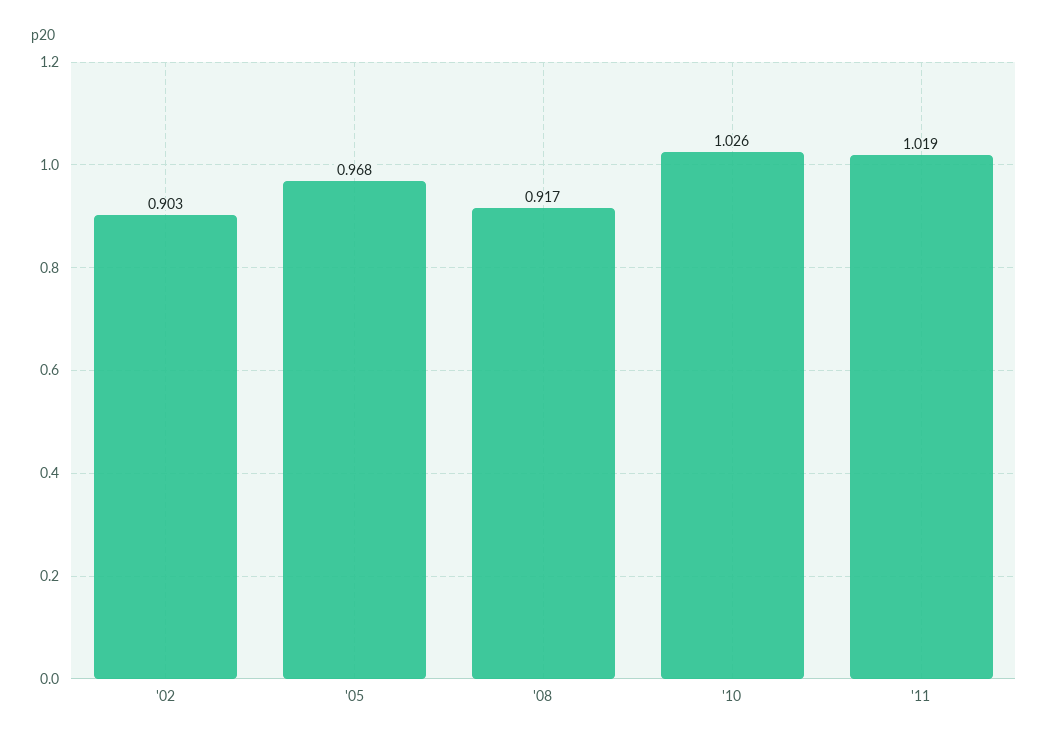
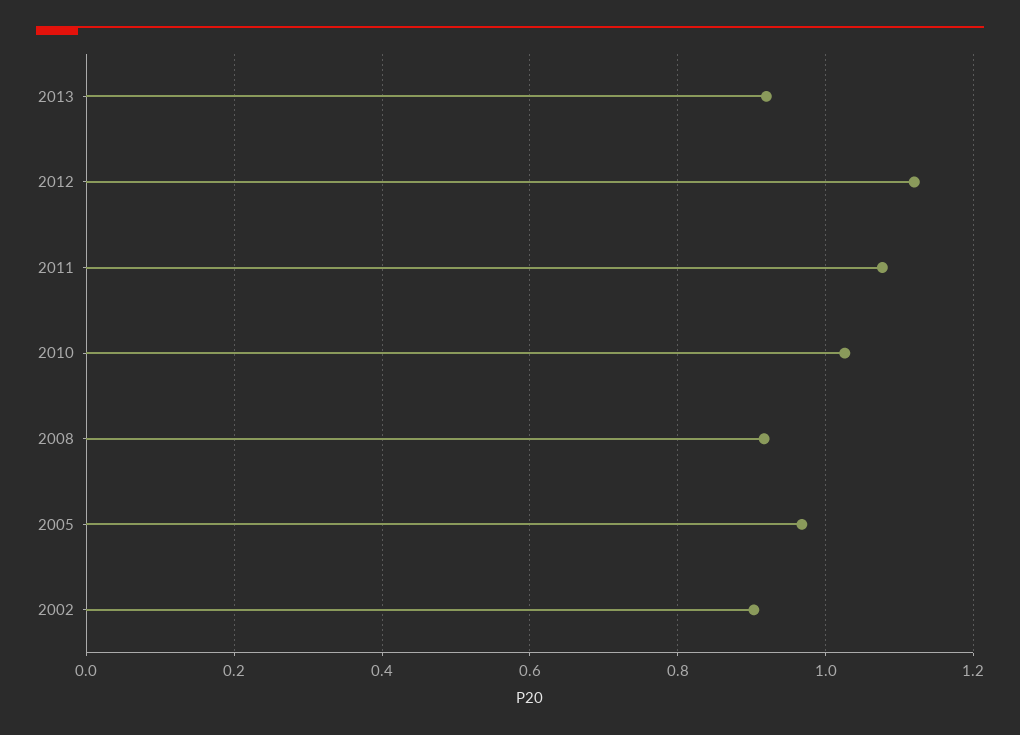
'11: 1.019 -> 1.08
2013: none -> 0.92
2012: none -> 1.12

